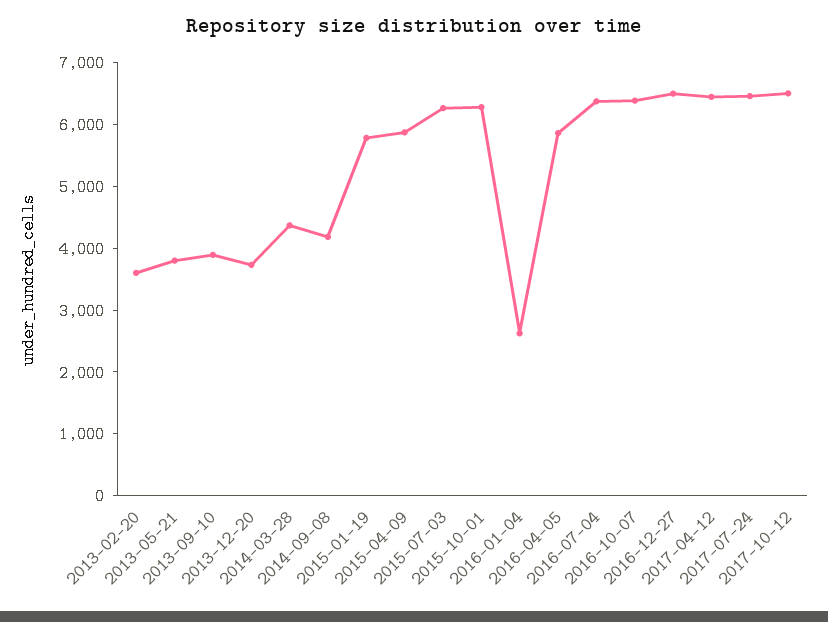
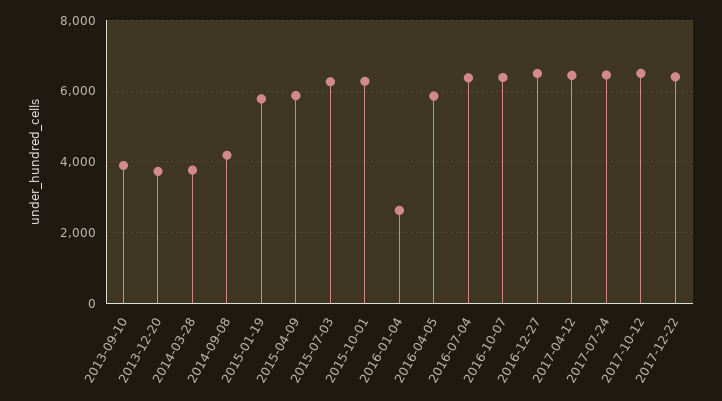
2013-02-20: 3600 -> none
2013-05-21: 3800 -> none
2014-03-28: 4400 -> 3800
2017-12-22: none -> 6400

